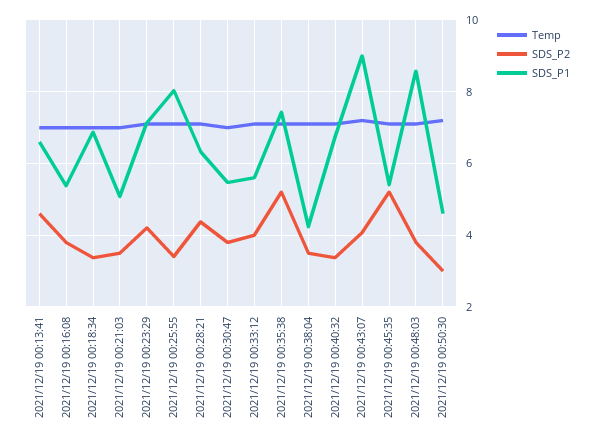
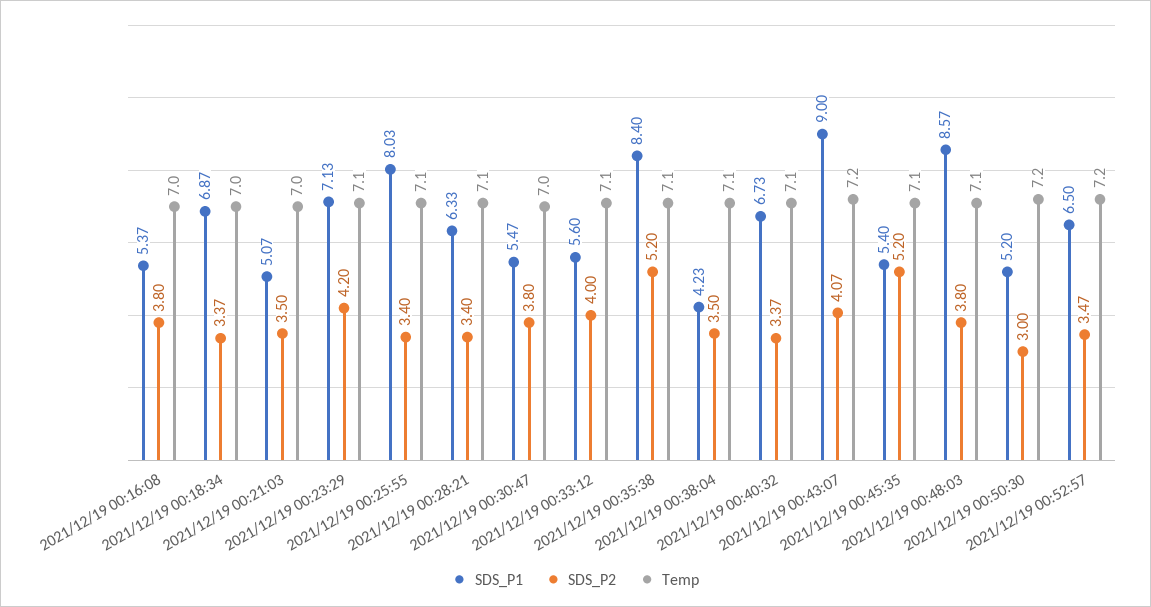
Temp, 2021/12/19 00:13:41: 7 -> none
SDS_P2, 2021/12/19 00:13:41: 4.6 -> none
SDS_P1, 2021/12/19 00:13:41: 6.6 -> none
SDS_P2, 2021/12/19 00:28:21: 4.4 -> 3.4
SDS_P1, 2021/12/19 00:35:38: 7.4 -> 8.4
SDS_P1, 2021/12/19 00:50:30: 4.6 -> 5.2
SDS_P1, 2021/12/19 00:52:57: none -> 6.5
SDS_P2, 2021/12/19 00:52:57: none -> 3.47
Temp, 2021/12/19 00:52:57: none -> 7.2

